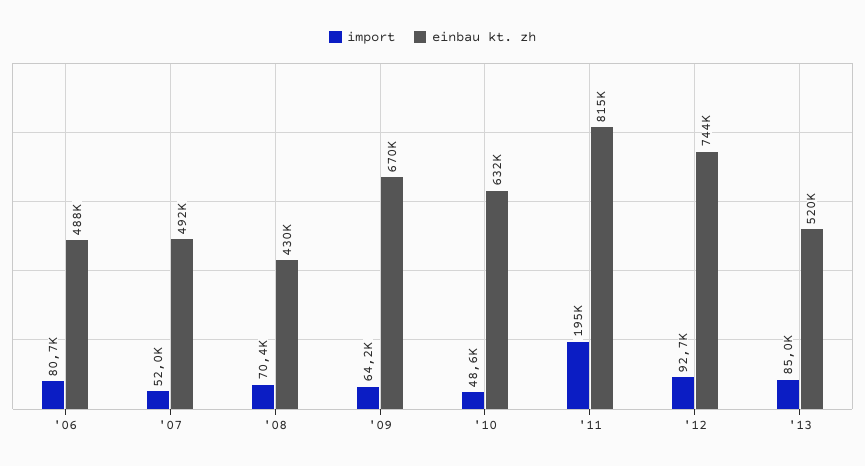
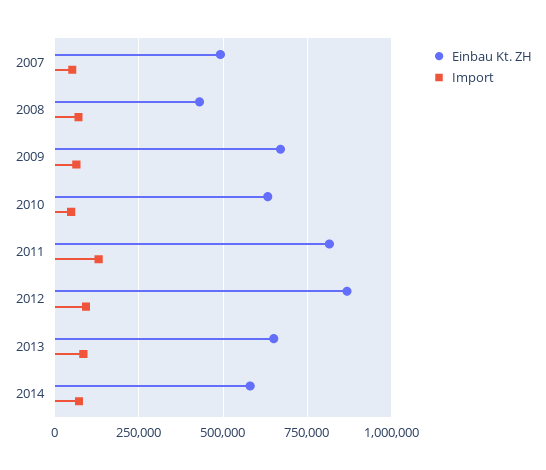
import, '06: 80700 -> none
einbau kt. zh, '06: 488000 -> none
import, '11: 195000 -> 125000
einbau kt. zh, '12: 744000 -> 875000
einbau kt. zh, '13: 520000 -> 650000
einbau kt. zh, 2014: none -> 575000
import, 2014: none -> 75000

